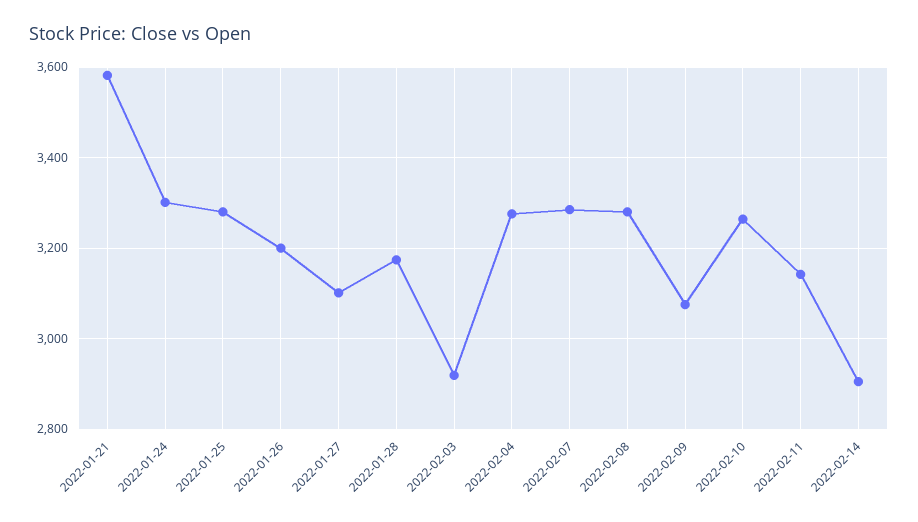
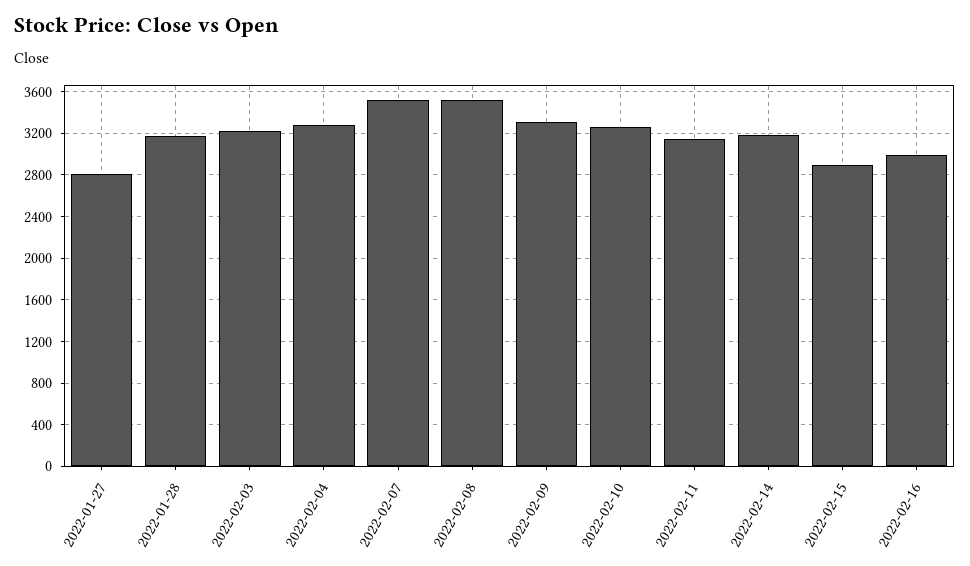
2022-01-21: 3580 -> none
2022-01-24: 3300 -> none
2022-01-25: 3280 -> none
2022-01-26: 3200 -> none
2022-01-27: 3100 -> 2800
2022-02-03: 2920 -> 3200
2022-02-07: 3280 -> 3500
2022-02-08: 3280 -> 3500
2022-02-09: 3080 -> 3300
2022-02-14: 2900 -> 3200
2022-02-15: none -> 2900
2022-02-16: none -> 3000

